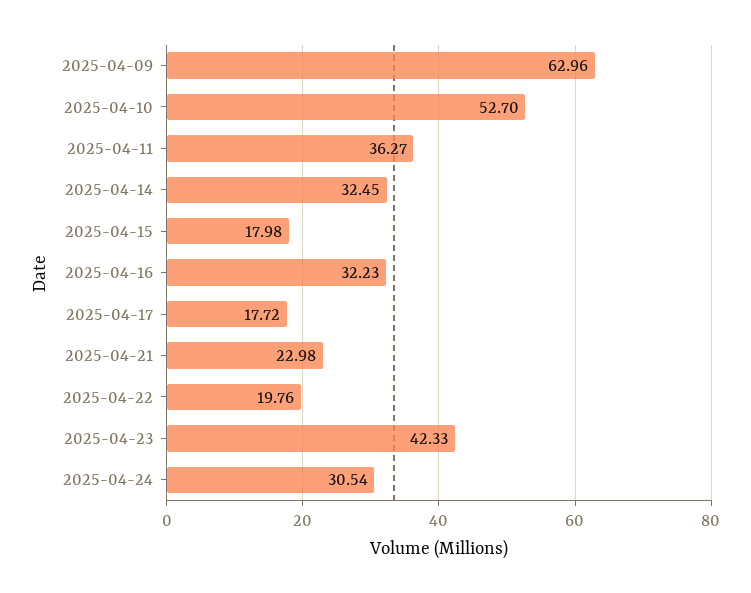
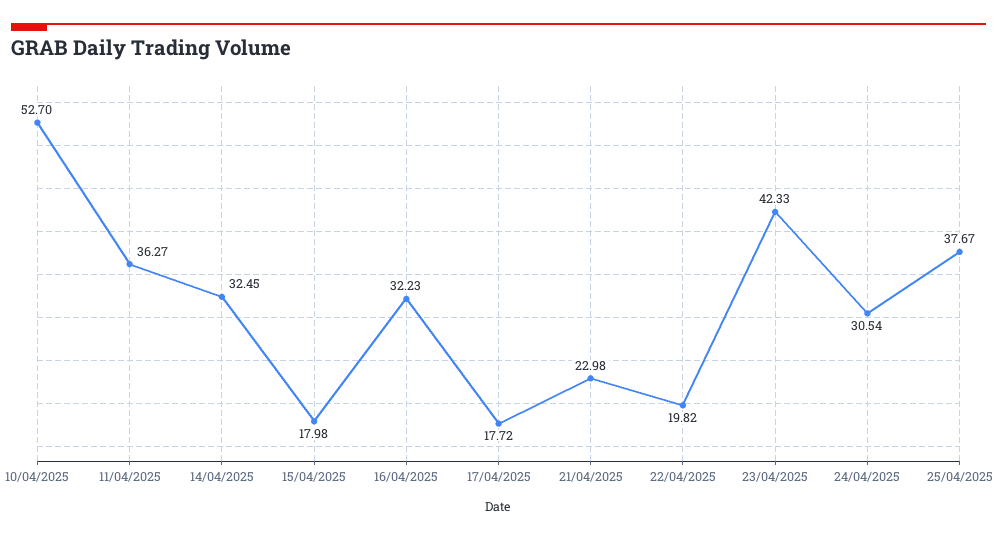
2025-04-09: 62.96 -> none
2025-04-22: 19.76 -> 19.82
25/04/2025: none -> 37.67

